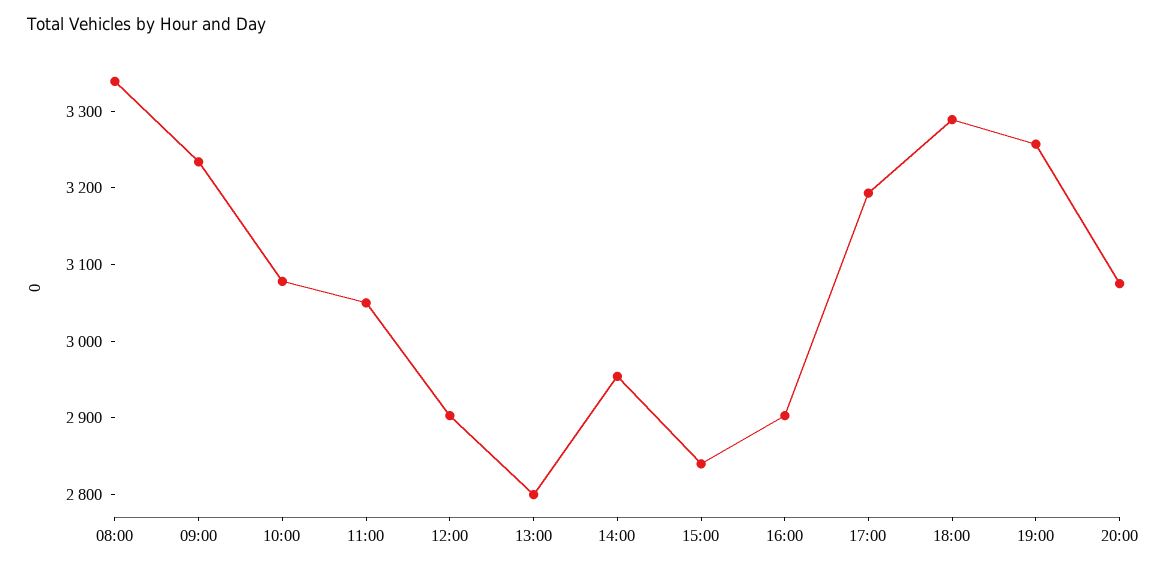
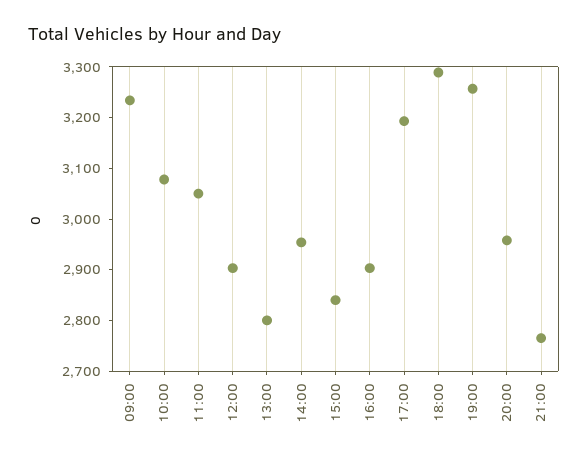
08:00: 3340 -> none
20:00: 3080 -> 2960
21:00: none -> 2760

